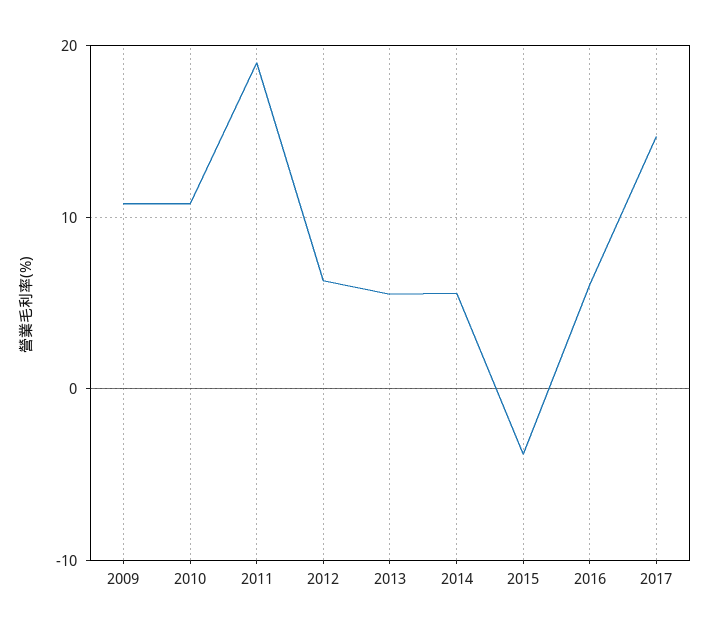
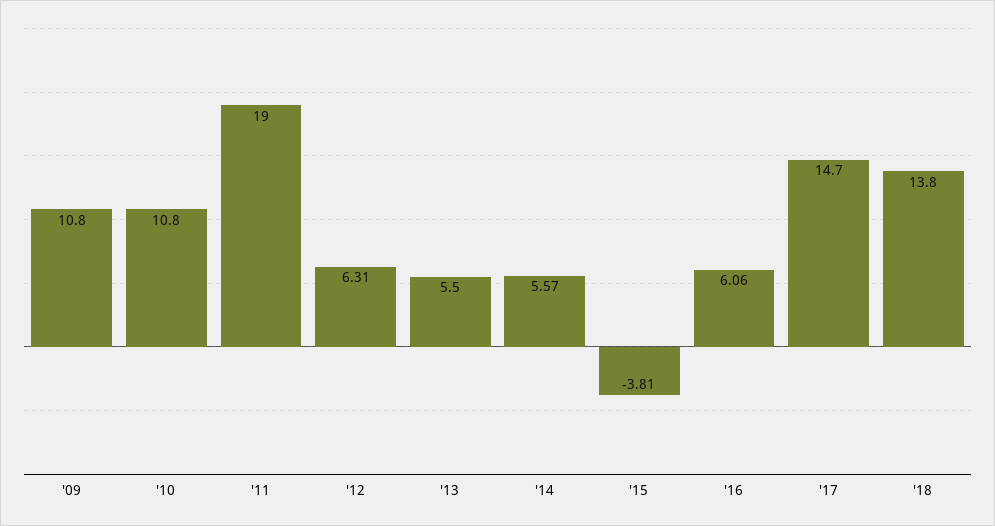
'18: none -> 13.8

